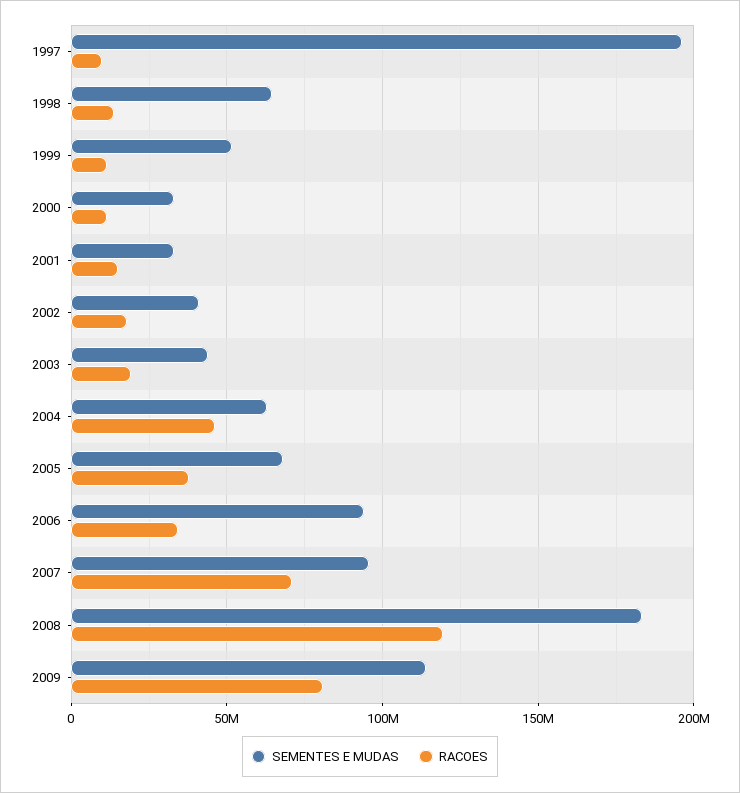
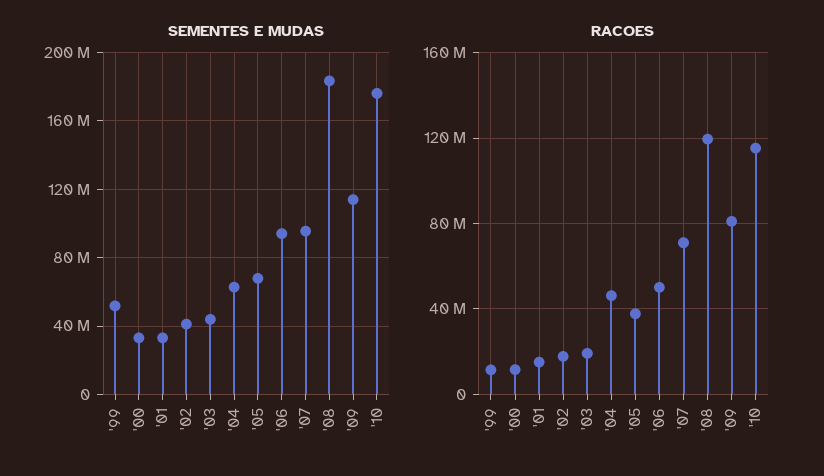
SEMENTES E MUDAS, 1997: 195000000 -> none
RACOES, 1997: 10000000 -> none
SEMENTES E MUDAS, 1998: 65000000 -> none
RACOES, 1998: 15000000 -> none
RACOES, 2006: 35000000 -> 50000000
SEMENTES E MUDAS, '10: none -> 175000000
RACOES, '10: none -> 115000000

